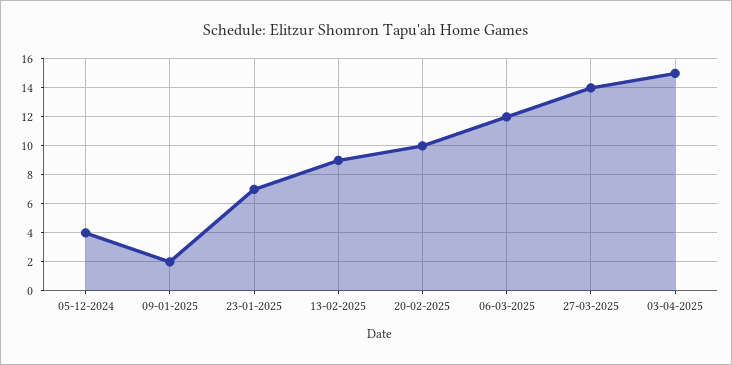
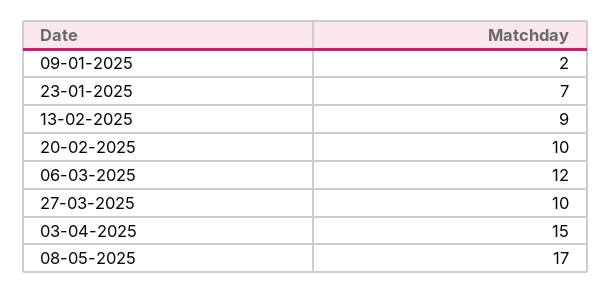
05-12-2024: 4 -> none
27-03-2025: 14 -> 10
08-05-2025: none -> 17

